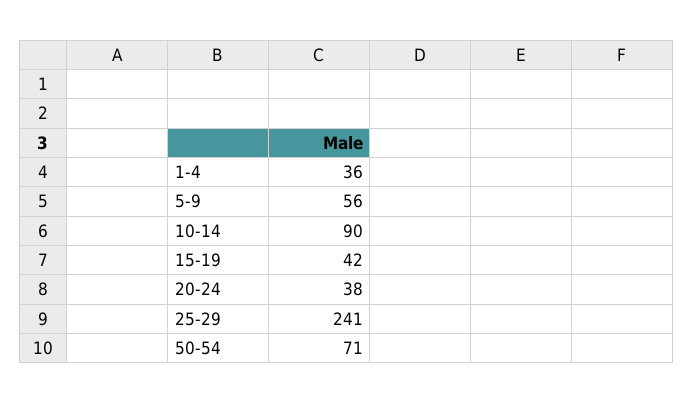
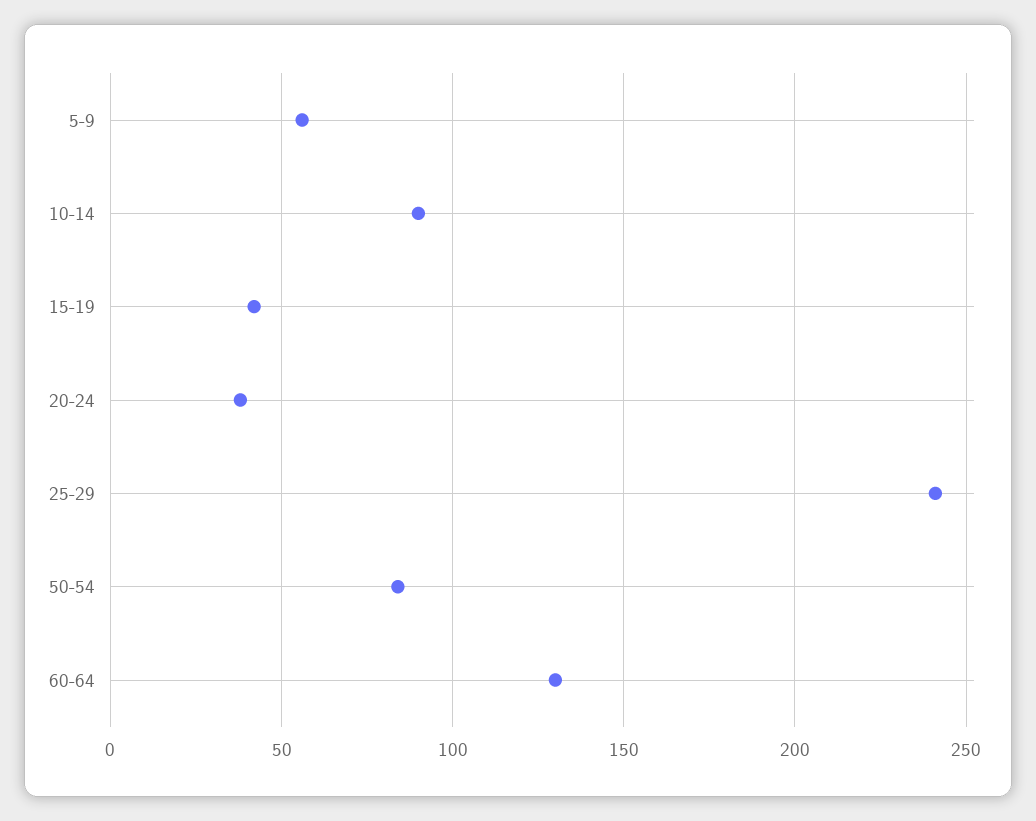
1-4: 36 -> none
50-54: 71 -> 85
60-64: none -> 130

